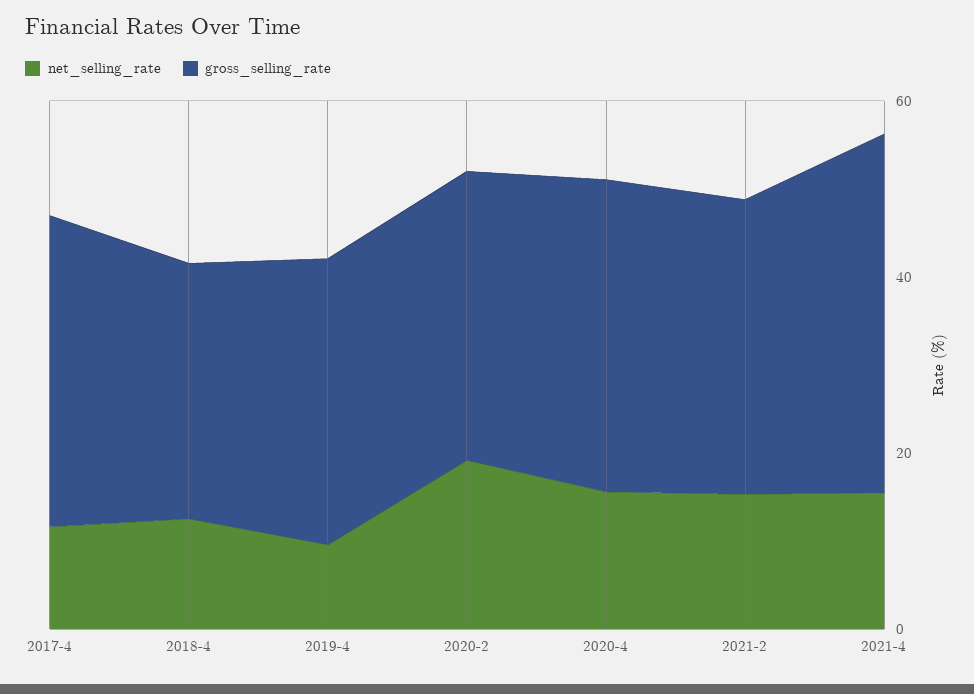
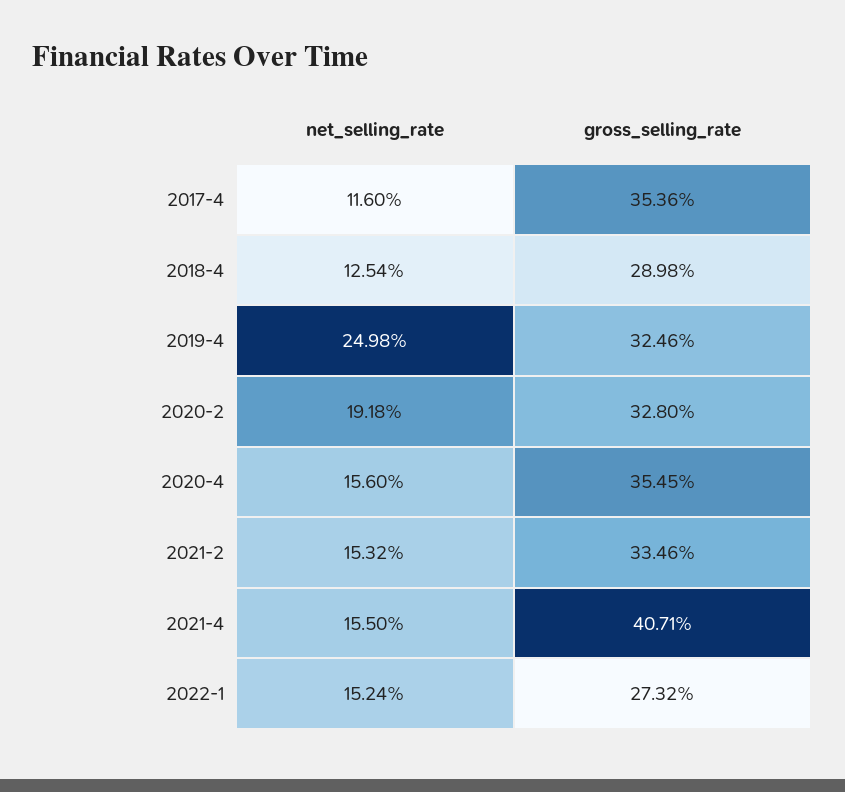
net_selling_rate, 2019-4: 10 -> 24.98
net_selling_rate, 2022-1: none -> 15.24
gross_selling_rate, 2022-1: none -> 27.32

